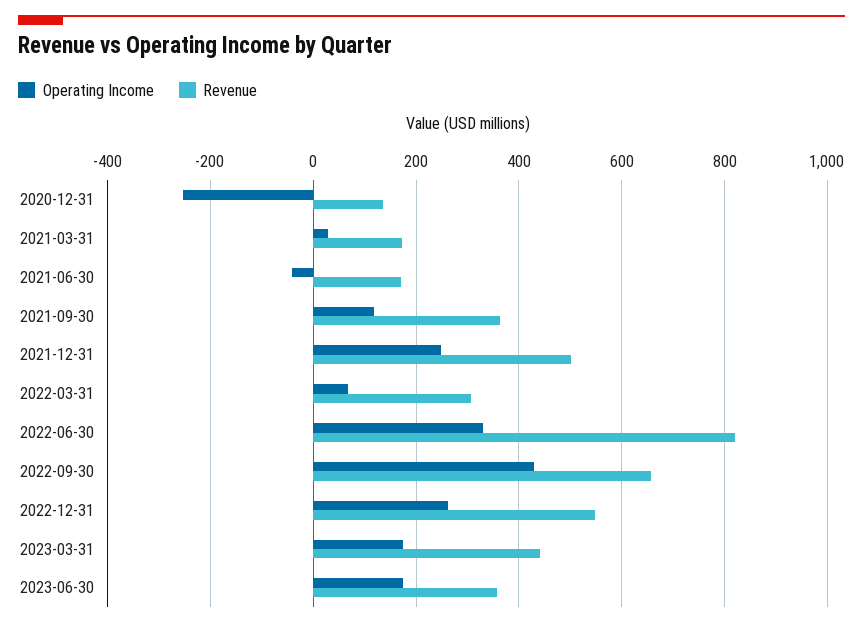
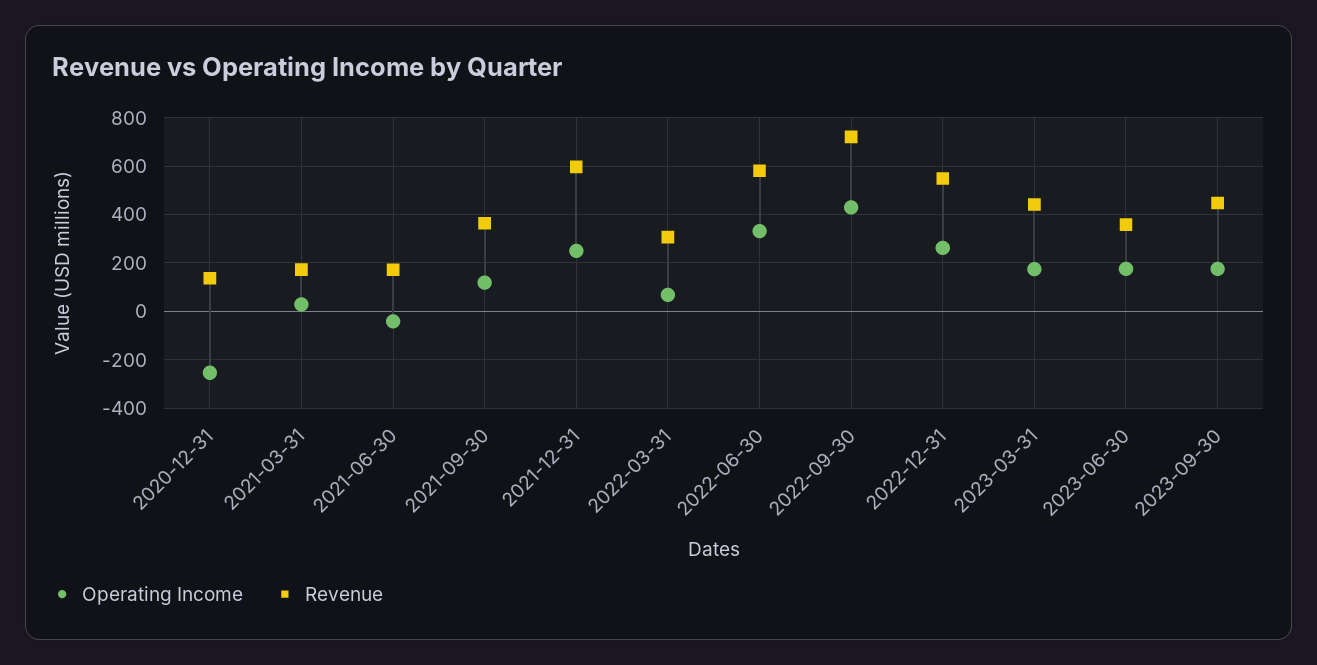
Revenue, 2021-12-31: 500 -> 600
Revenue, 2022-06-30: 820 -> 575
Revenue, 2022-09-30: 660 -> 725
Operating Income, 2023-09-30: none -> 175
Revenue, 2023-09-30: none -> 450

